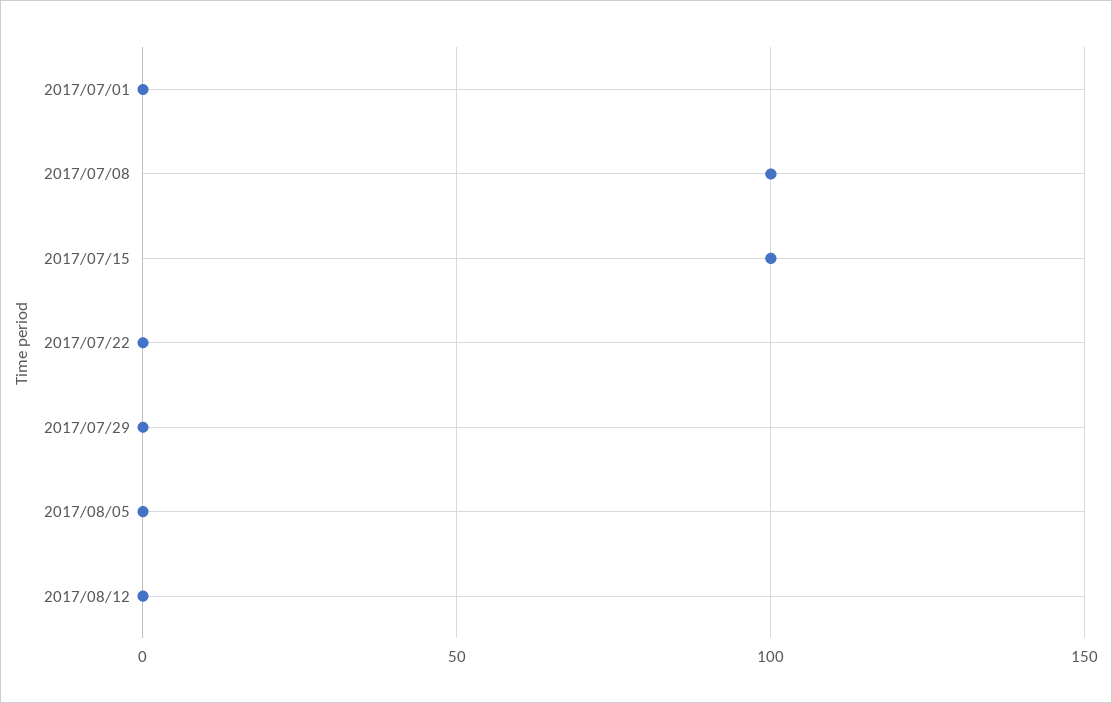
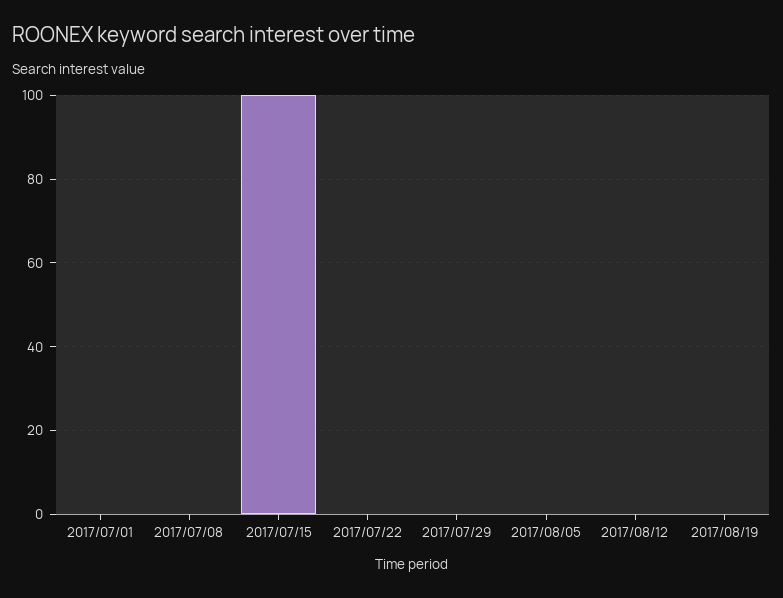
2017/07/08: 100 -> 0
2017/08/19: none -> 0

